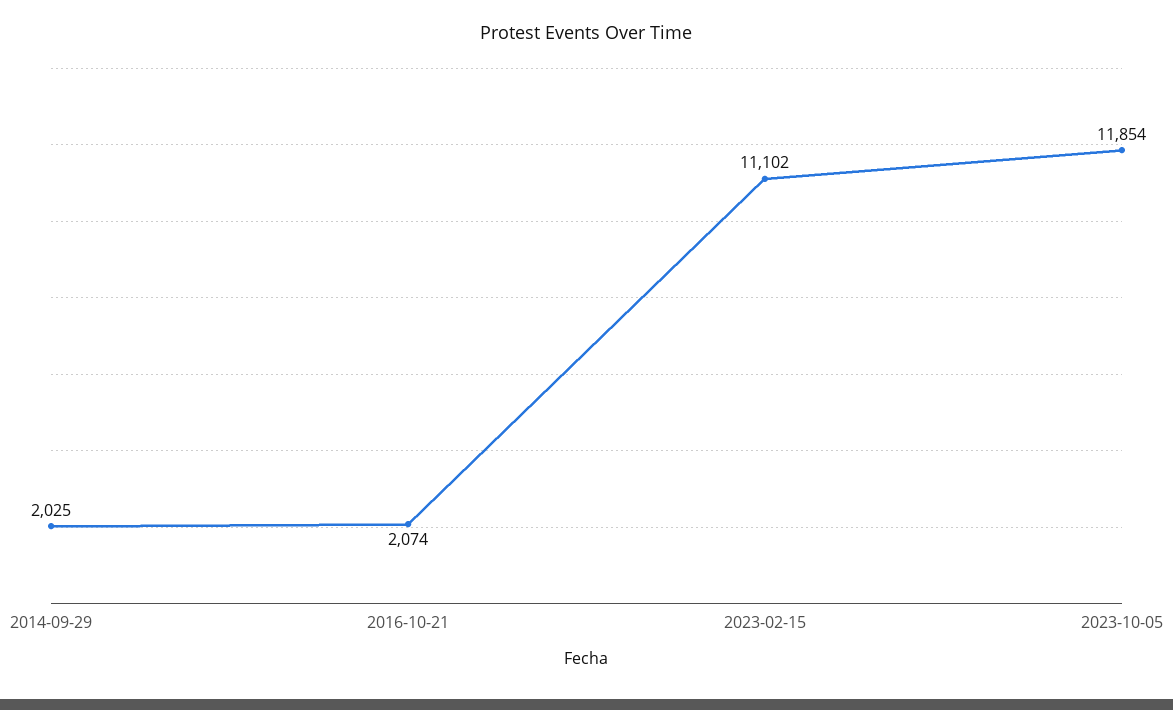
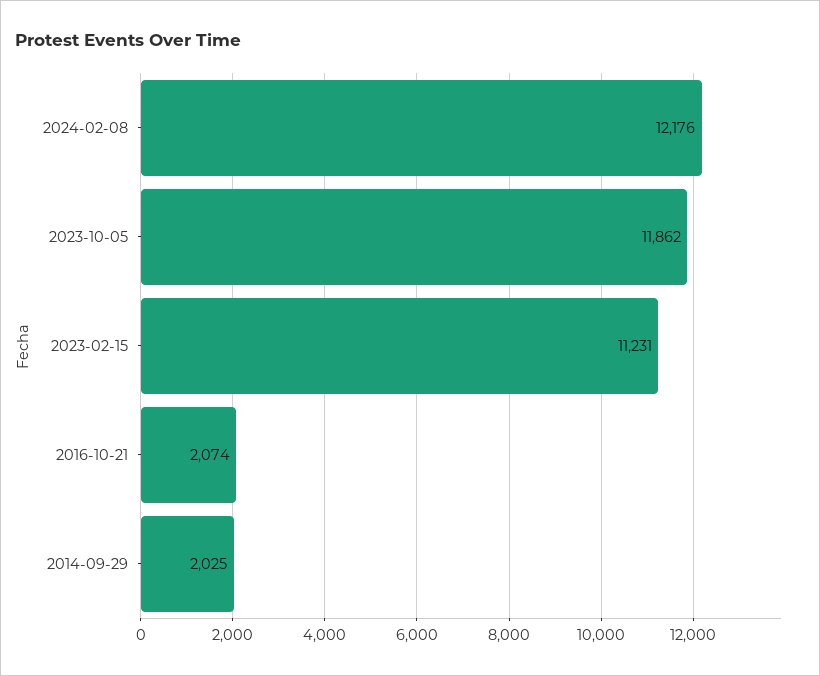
2023-02-15: 11102 -> 11231
2023-10-05: 11854 -> 11862
2024-02-08: none -> 12176

